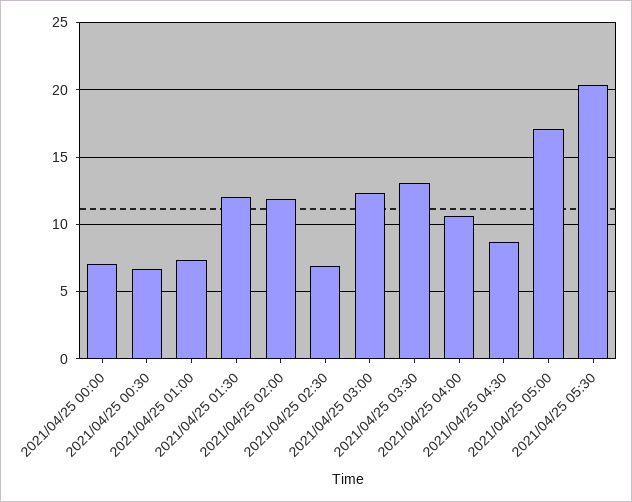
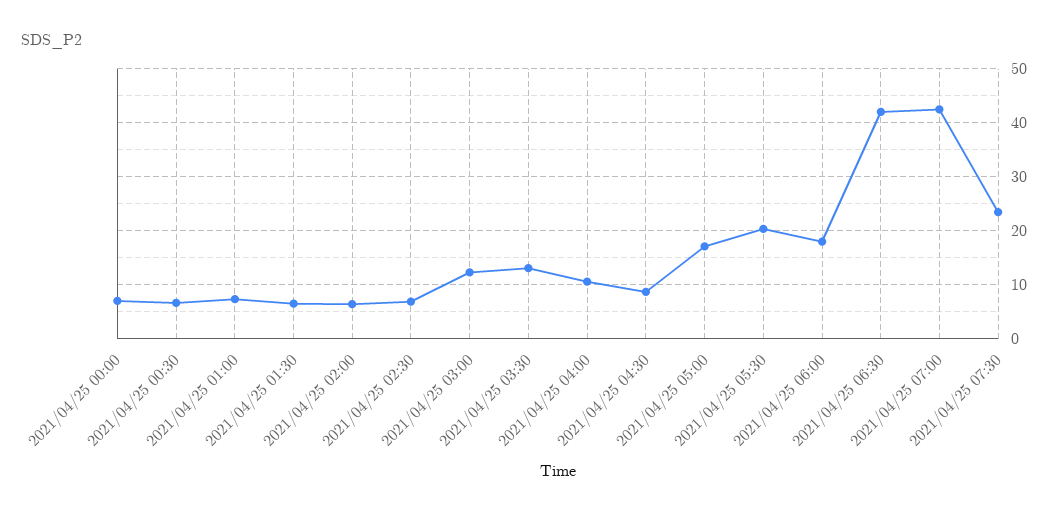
2021/04/25 01:30: 12 -> 6
2021/04/25 02:00: 12 -> 6
2021/04/25 06:00: none -> 18
2021/04/25 06:30: none -> 42
2021/04/25 07:00: none -> 42
2021/04/25 07:30: none -> 24

